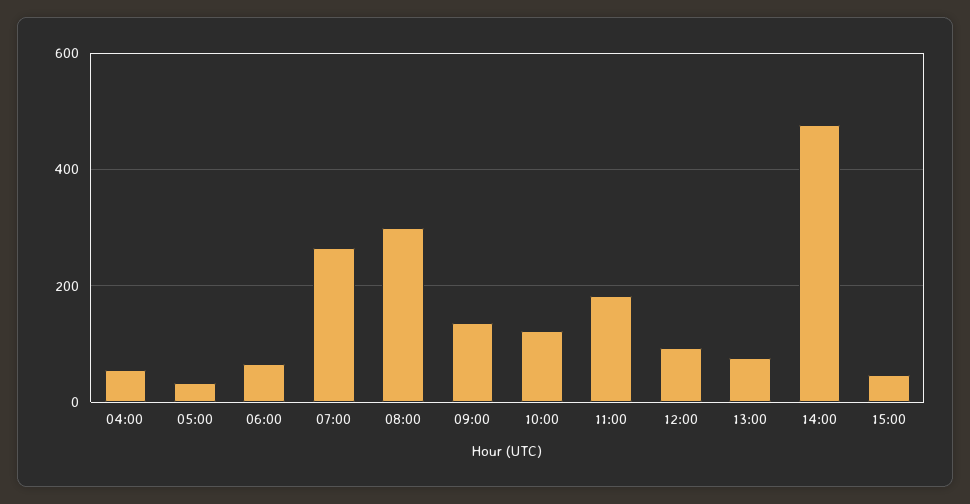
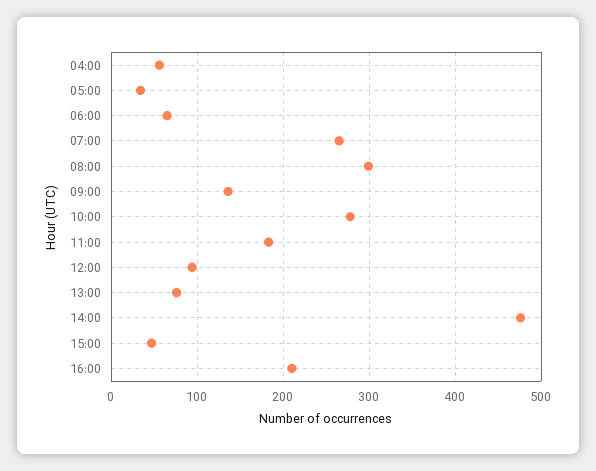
10:00: 120 -> 280
16:00: none -> 210

